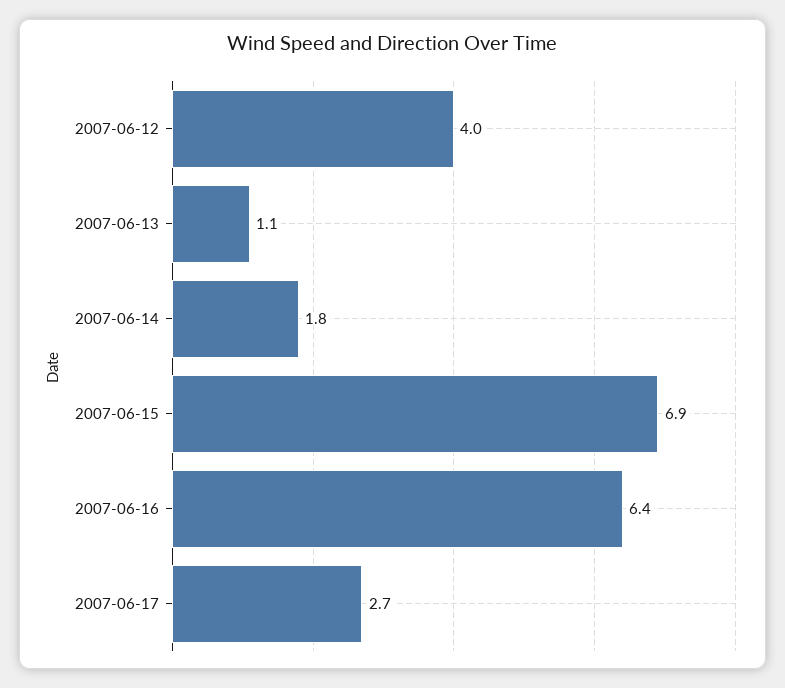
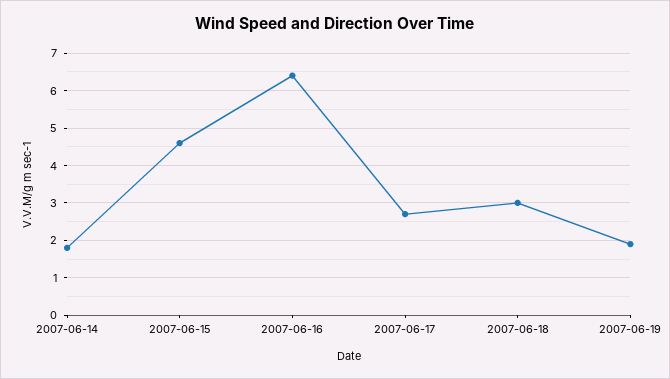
2007-06-12: 4 -> none
2007-06-13: 1.1 -> none
2007-06-15: 6.9 -> 4.5
2007-06-18: none -> 3
2007-06-19: none -> 2

